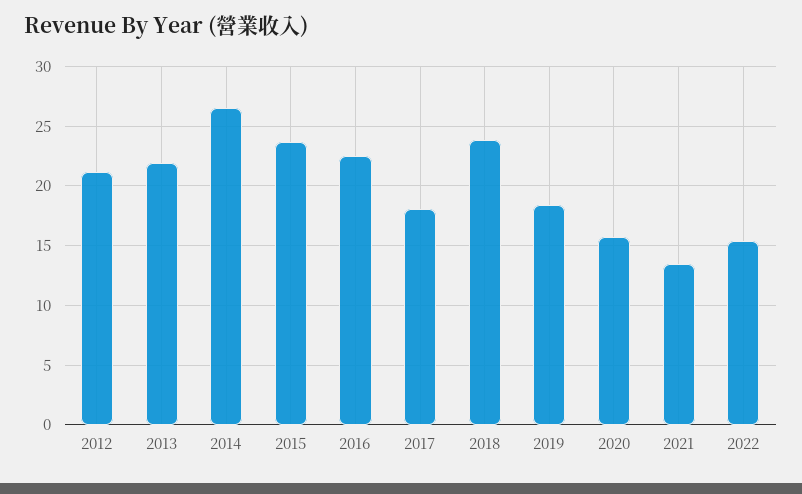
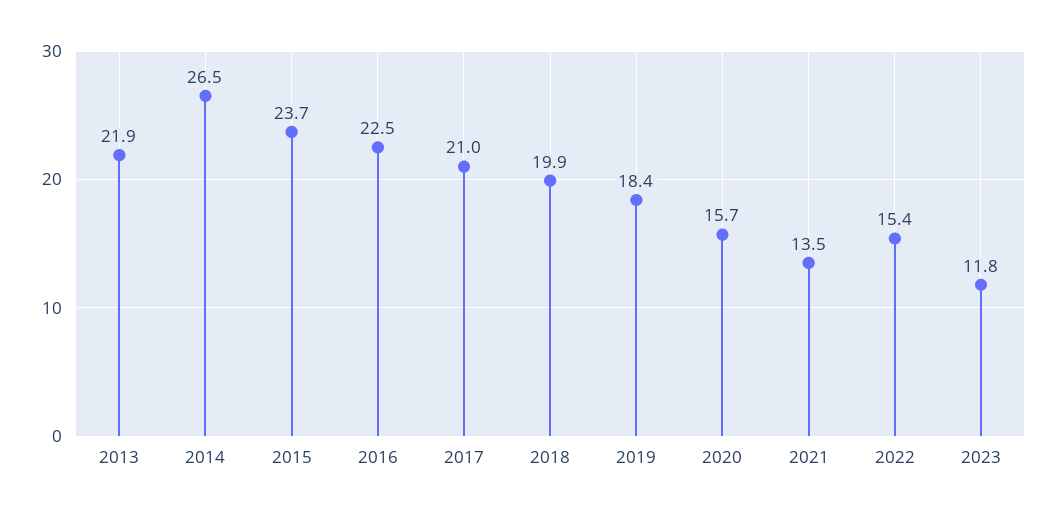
2012: 21 -> none
2017: 18 -> 21
2018: 24 -> 19.9
2023: none -> 11.8

